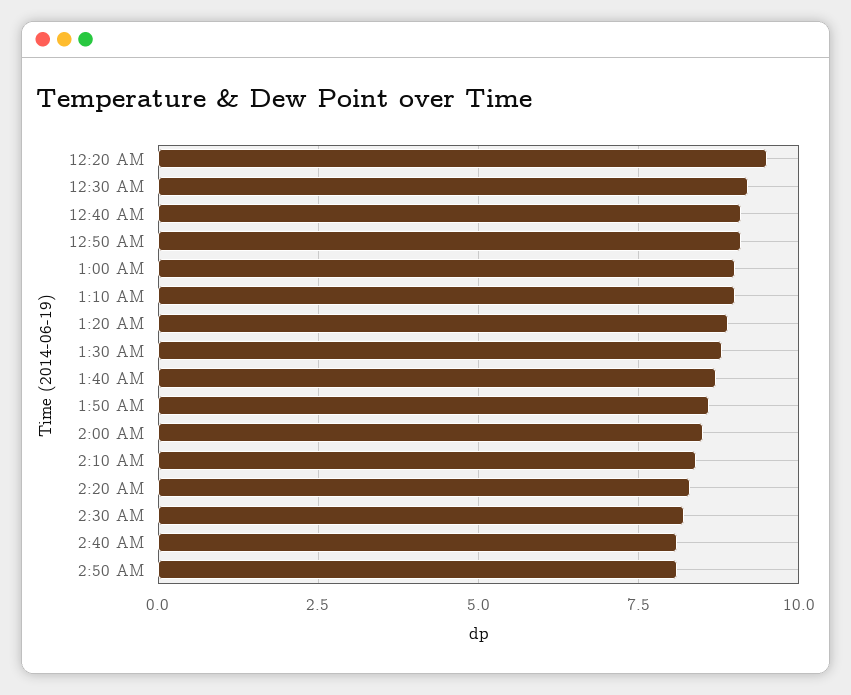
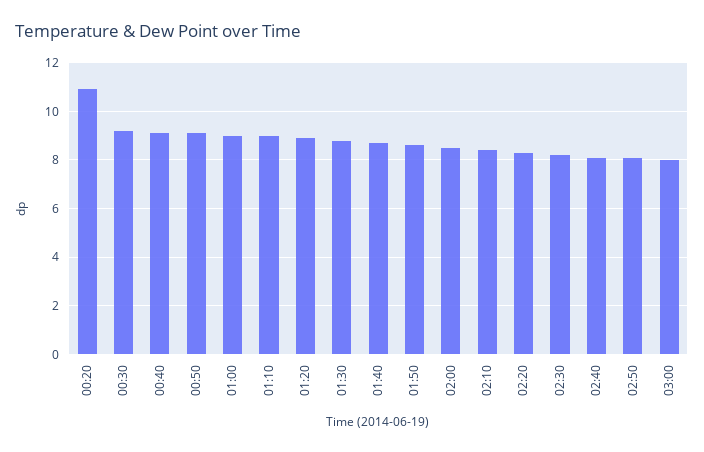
12:20 AM: 9.5 -> 11
03:00: none -> 8

